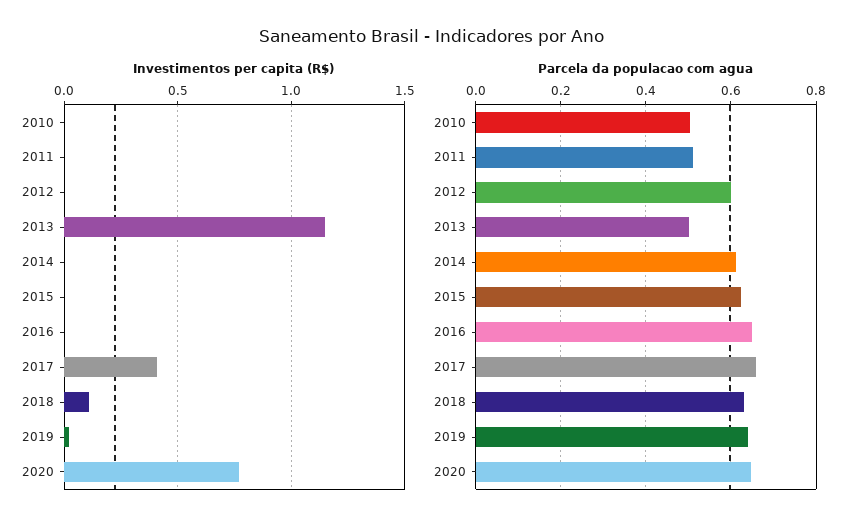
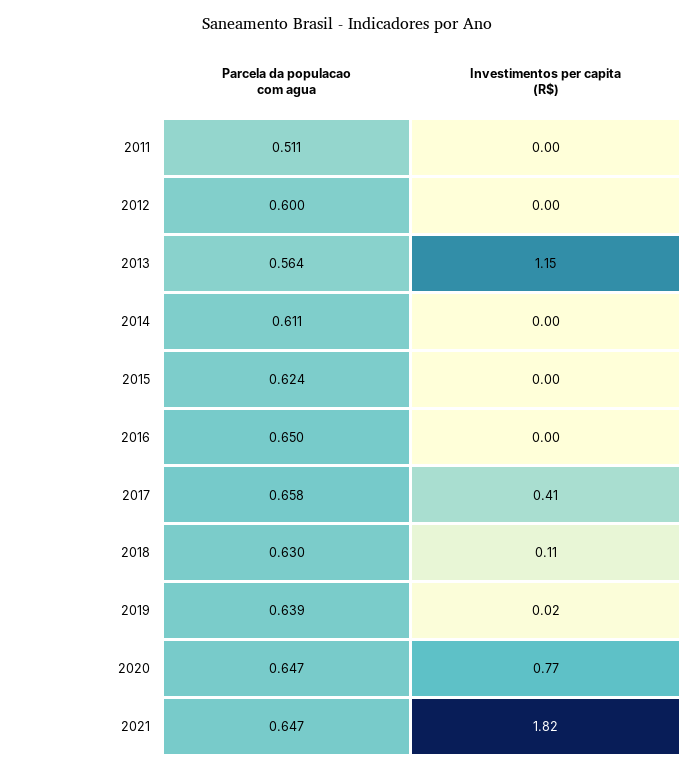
Investimentos per capita (R$), 2010: 0 -> none
Parcela da populacao com agua, 2010: 0.5 -> none
Parcela da populacao com agua, 2013: 0.5 -> 0.564
Parcela da populacao com agua, 2021: none -> 0.647
Investimentos per capita (R$), 2021: none -> 1.82

